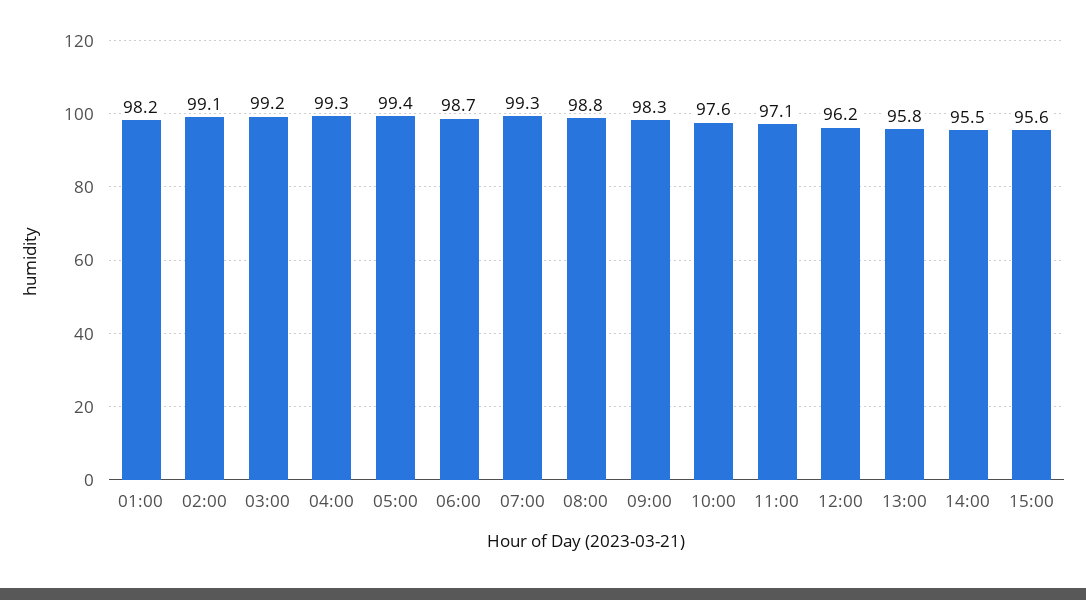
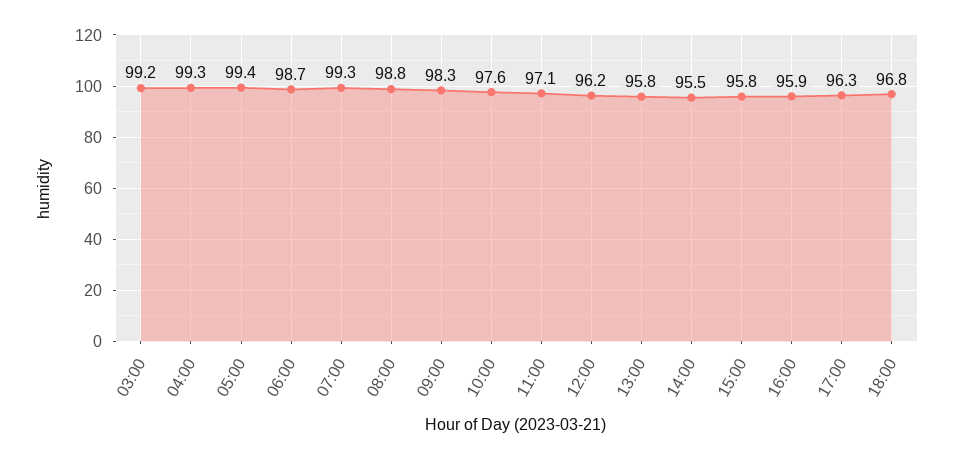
01:00: 98.2 -> none
02:00: 99.1 -> none
15:00: 95.6 -> 95.8
16:00: none -> 95.9
17:00: none -> 96.3
18:00: none -> 96.8

